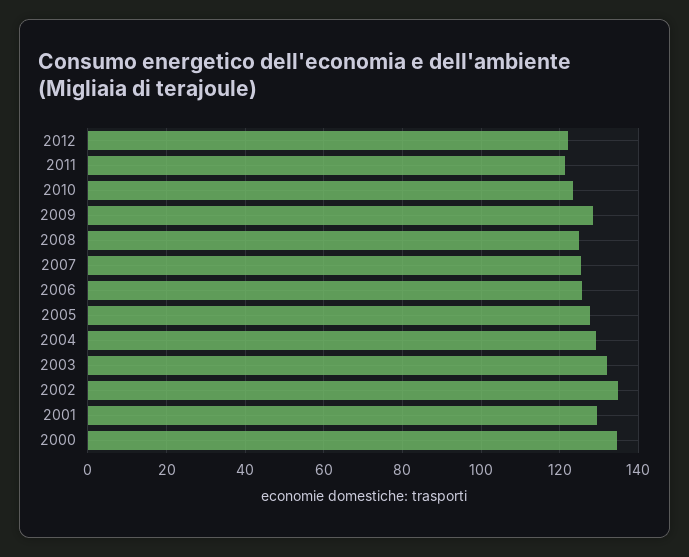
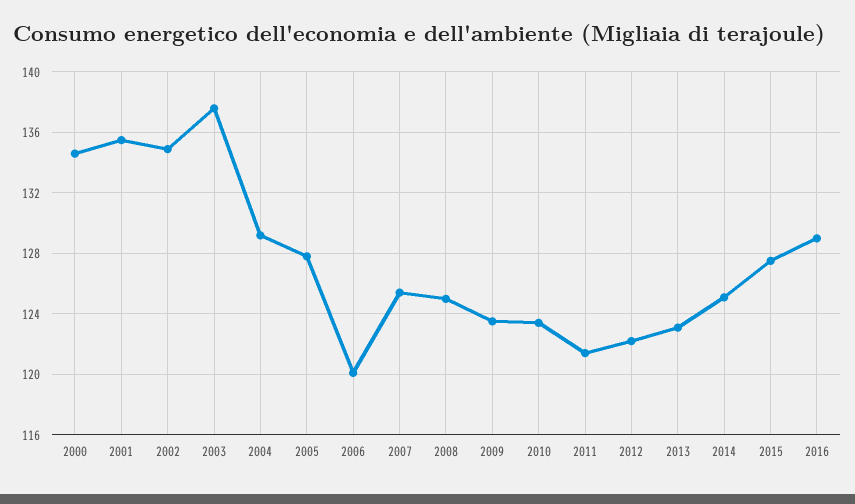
2009: 128 -> 123.5
2006: 126 -> 120
2003: 132 -> 137.5
2001: 130 -> 135.5
2013: none -> 123
2014: none -> 125
2015: none -> 127.5
2016: none -> 129

